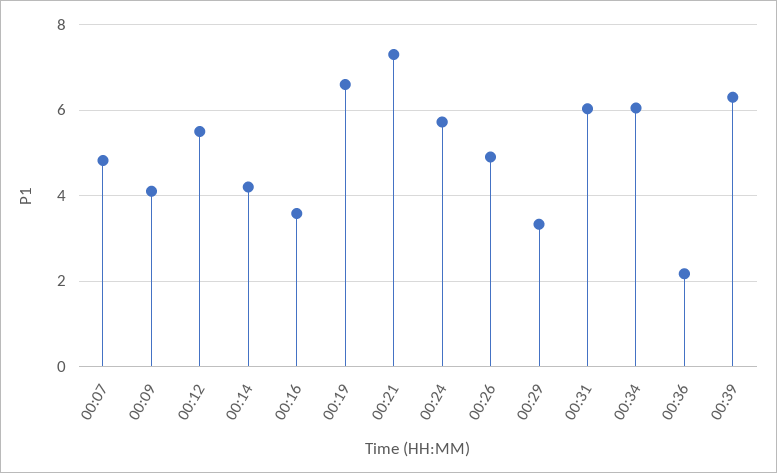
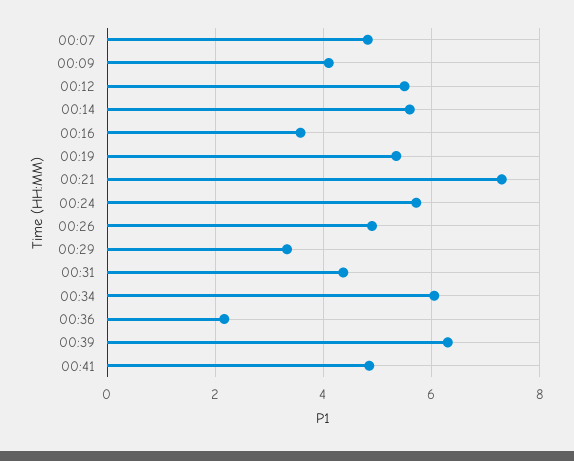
00:14: 4.2 -> 5.6
00:19: 6.6 -> 5.4
00:31: 6 -> 4.4
00:41: none -> 4.8

